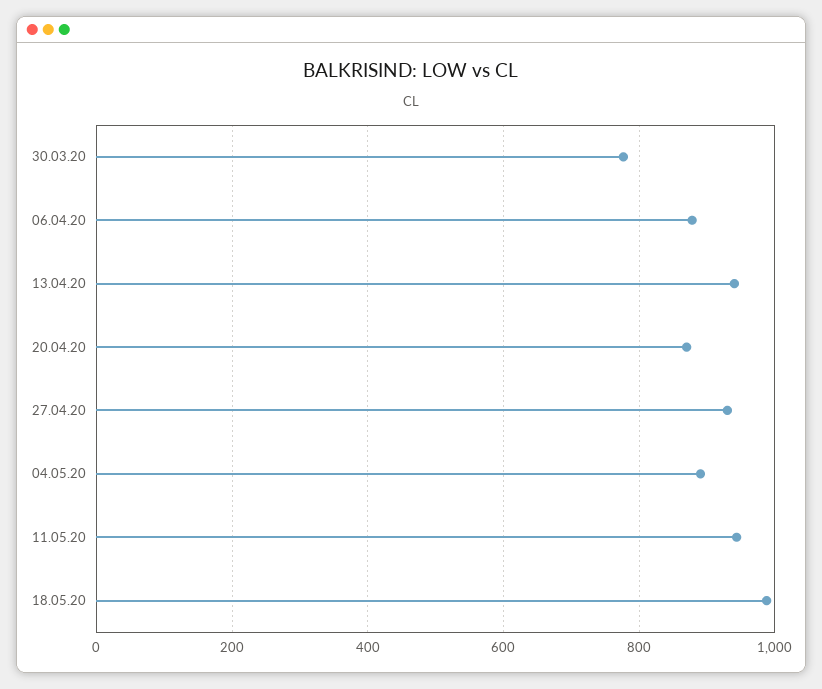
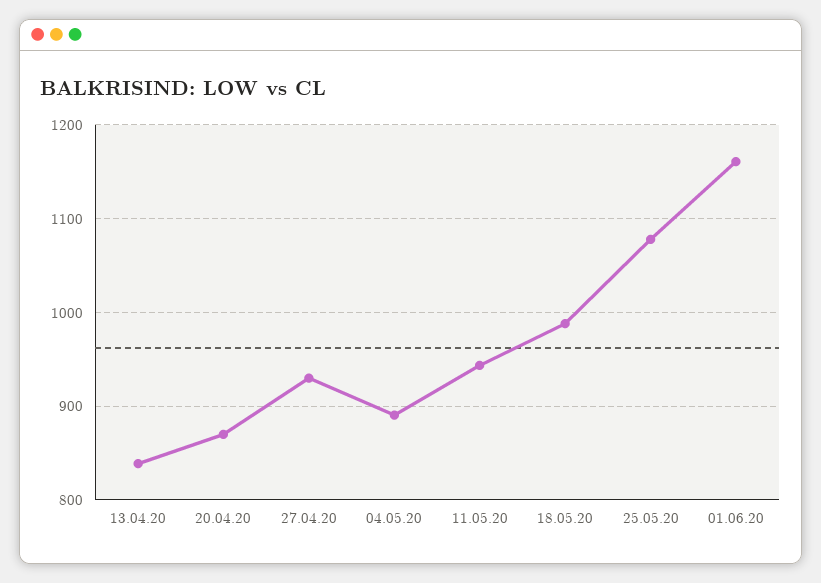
30.03.20: 780 -> none
06.04.20: 880 -> none
13.04.20: 940 -> 840
25.05.20: none -> 1080
01.06.20: none -> 1160

